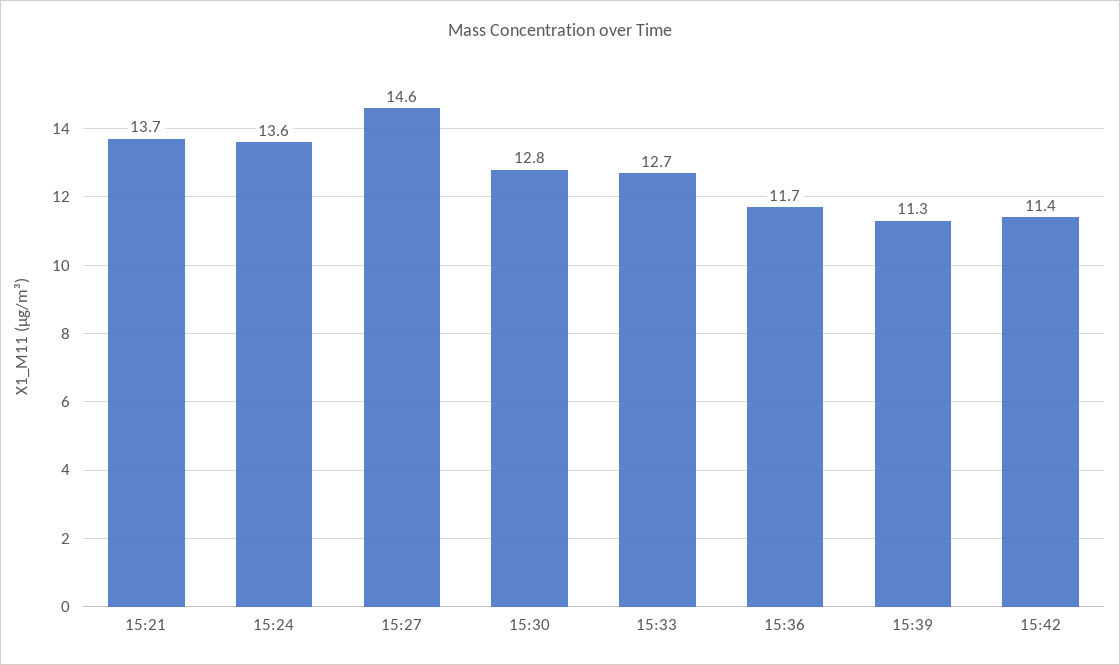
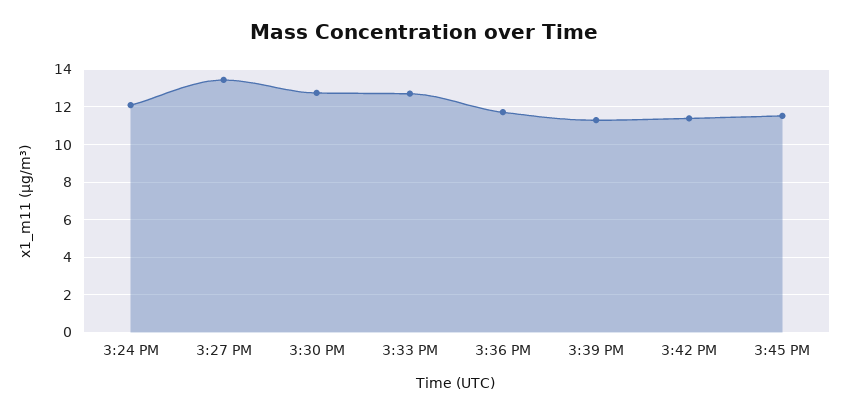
15:21: 13.7 -> none
15:24: 13.6 -> 12
15:27: 14.6 -> 13.5
3:45 PM: none -> 11.5

